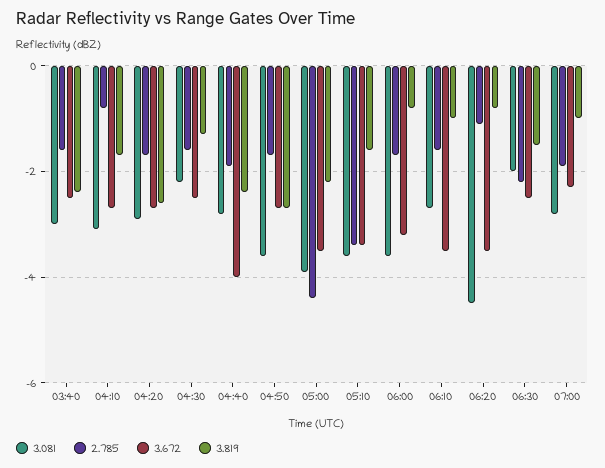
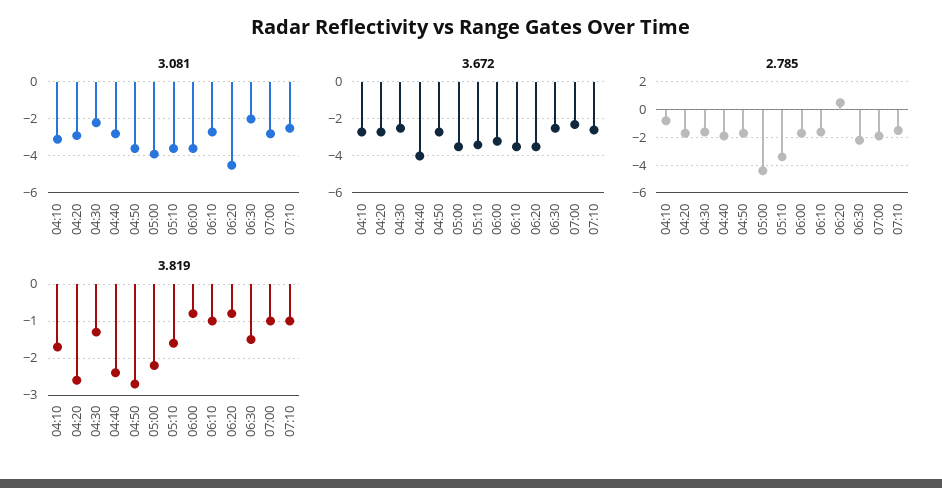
3.081, 03:40: -3 -> none
2.785, 03:40: -1.5 -> none
3.672, 03:40: -2.5 -> none
3.819, 03:40: -2.5 -> none
2.785, 06:20: -1 -> 0.5
3.081, 07:10: none -> -2.5
3.672, 07:10: none -> -2.5
2.785, 07:10: none -> -1.5
3.819, 07:10: none -> -1

